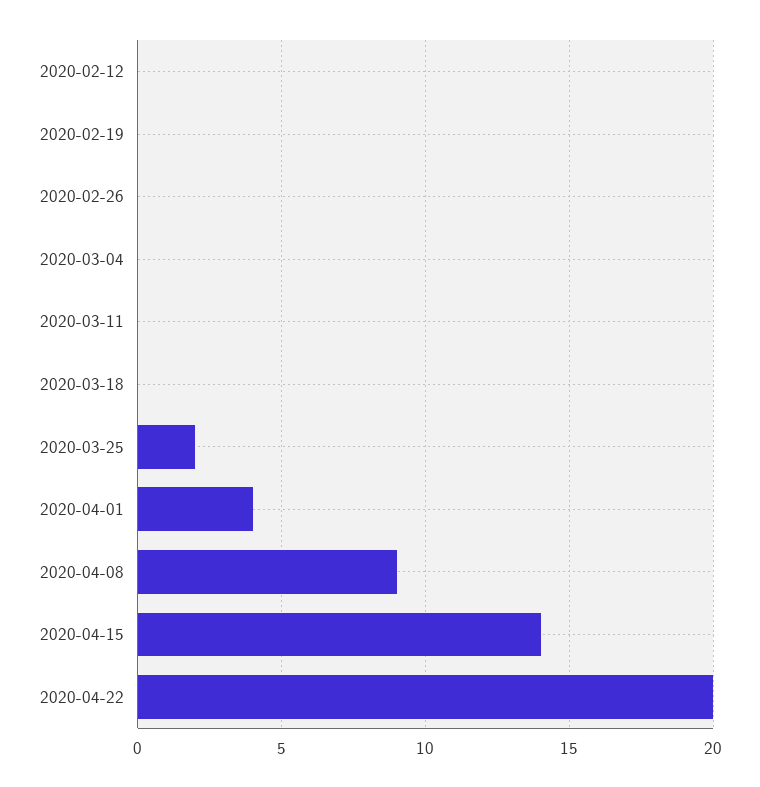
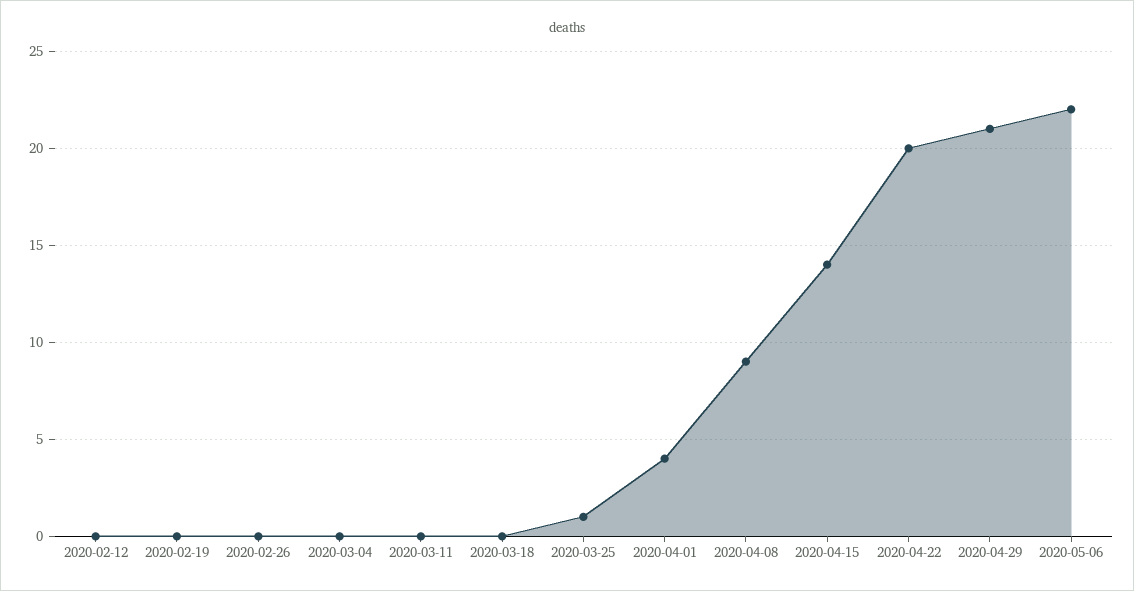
2020-03-25: 2 -> 1
2020-04-29: none -> 21
2020-05-06: none -> 22

